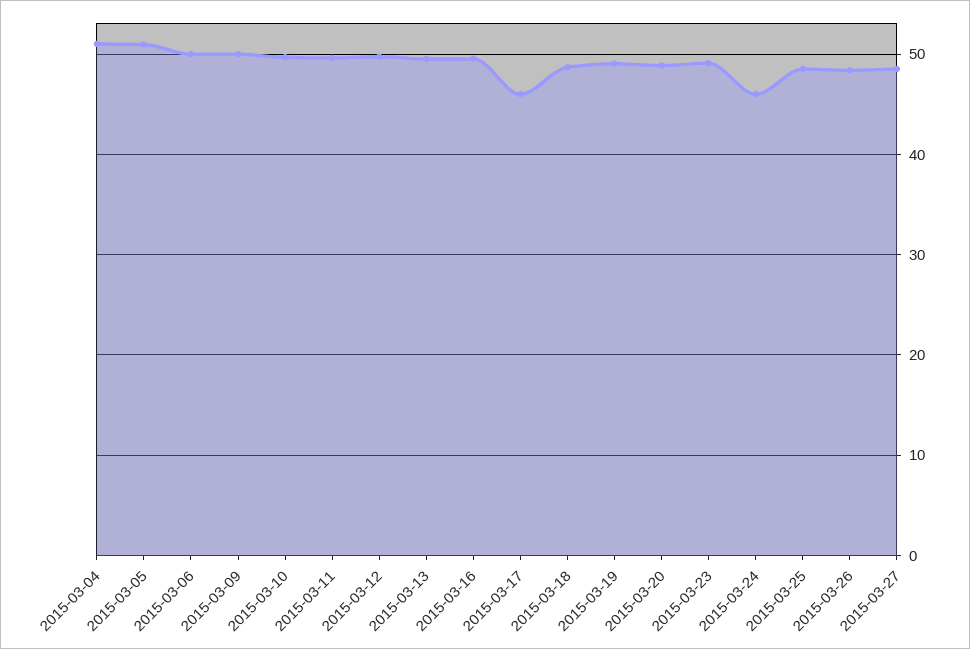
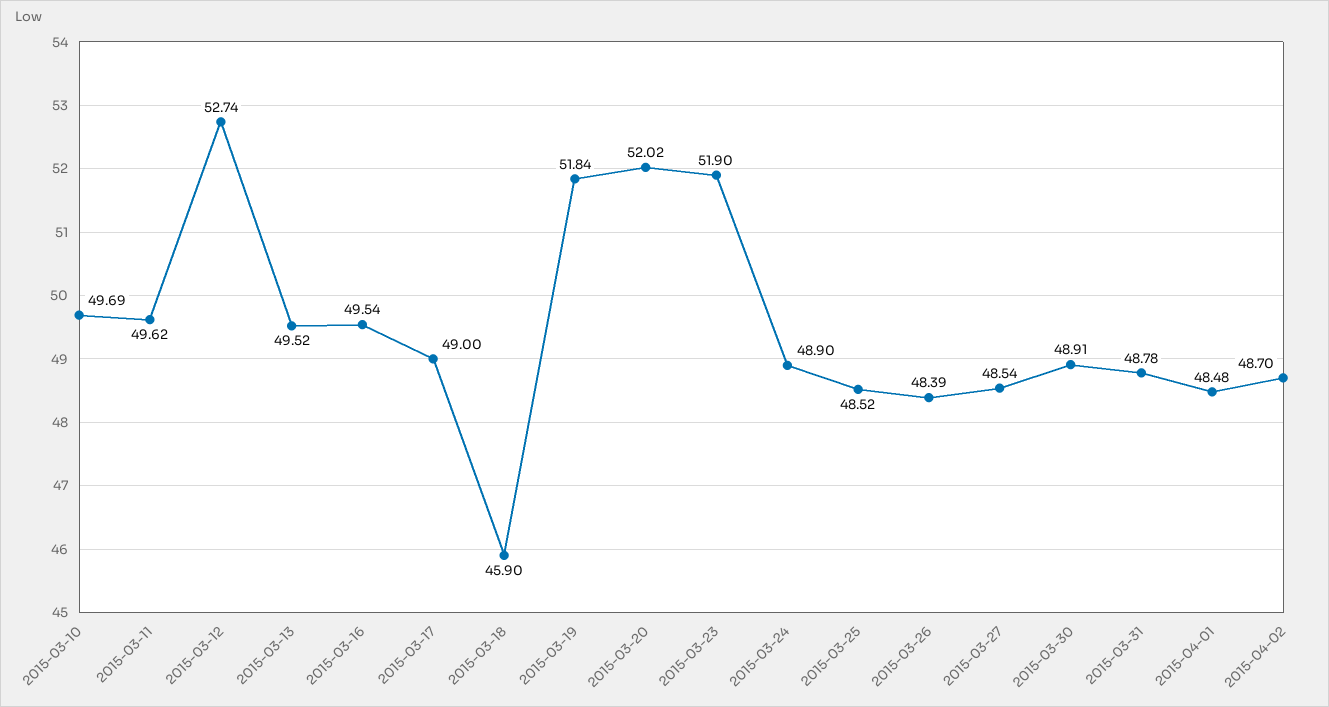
2015-03-04: 51 -> none
2015-03-05: 51 -> none
2015-03-06: 50 -> none
2015-03-09: 50 -> none
2015-03-12: 50 -> 52.74
2015-03-17: 46 -> 49
2015-03-18: 49 -> 45.9
2015-03-19: 49 -> 51.84
2015-03-20: 49 -> 52.02
2015-03-23: 49 -> 51.9
2015-03-24: 46 -> 48.9
2015-03-30: none -> 48.91
2015-03-31: none -> 48.78
2015-04-01: none -> 48.48
2015-04-02: none -> 48.7

